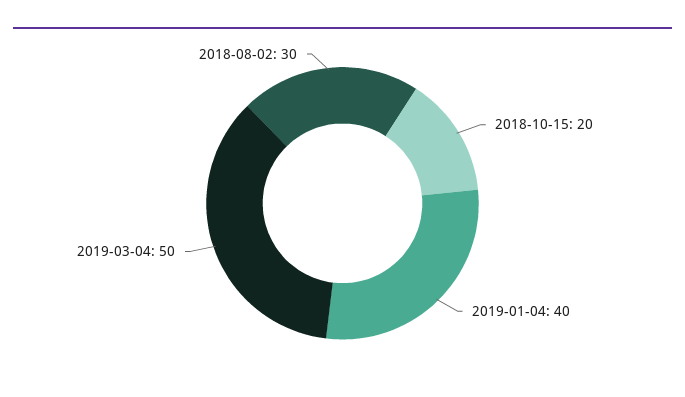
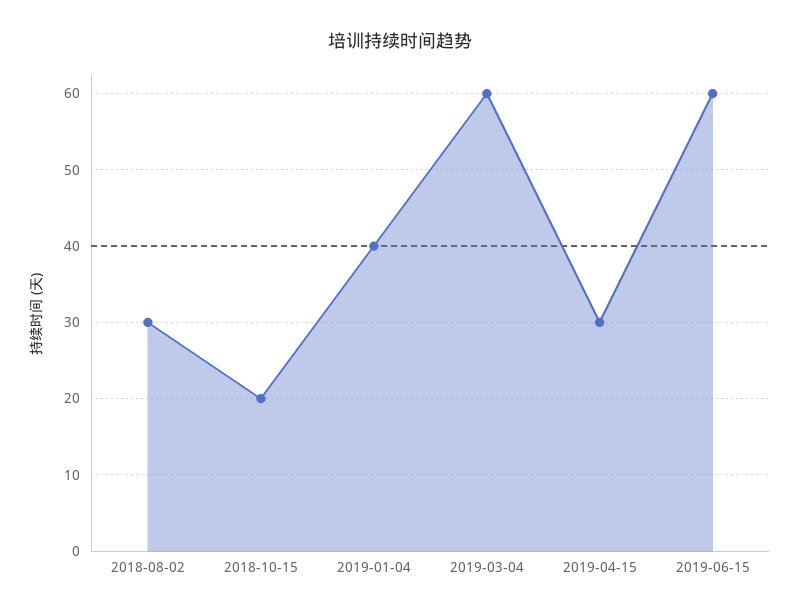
2019-03-04: 50 -> 60
2019-04-15: none -> 30
2019-06-15: none -> 60

